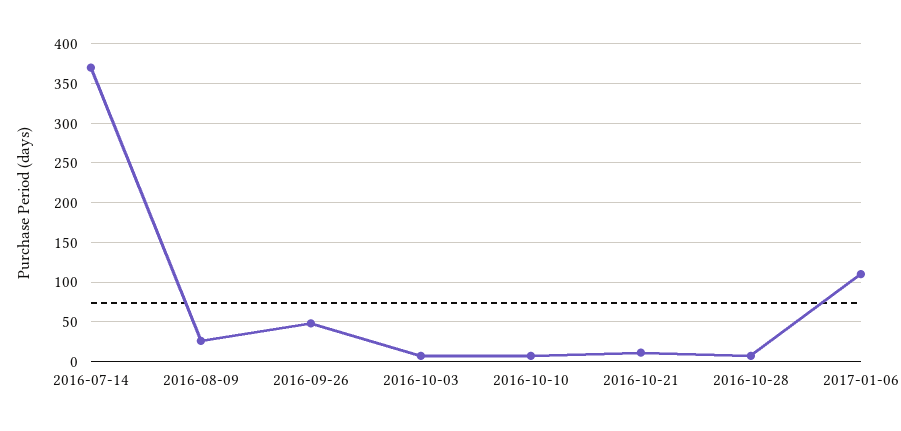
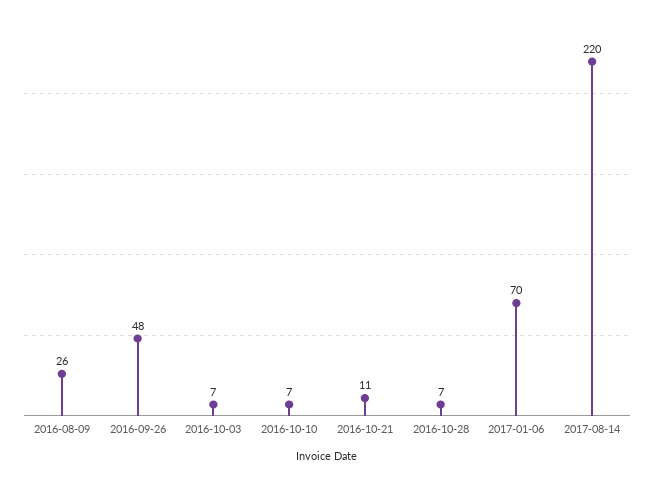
2016-07-14: 370 -> none
2017-01-06: 110 -> 70
2017-08-14: none -> 220

